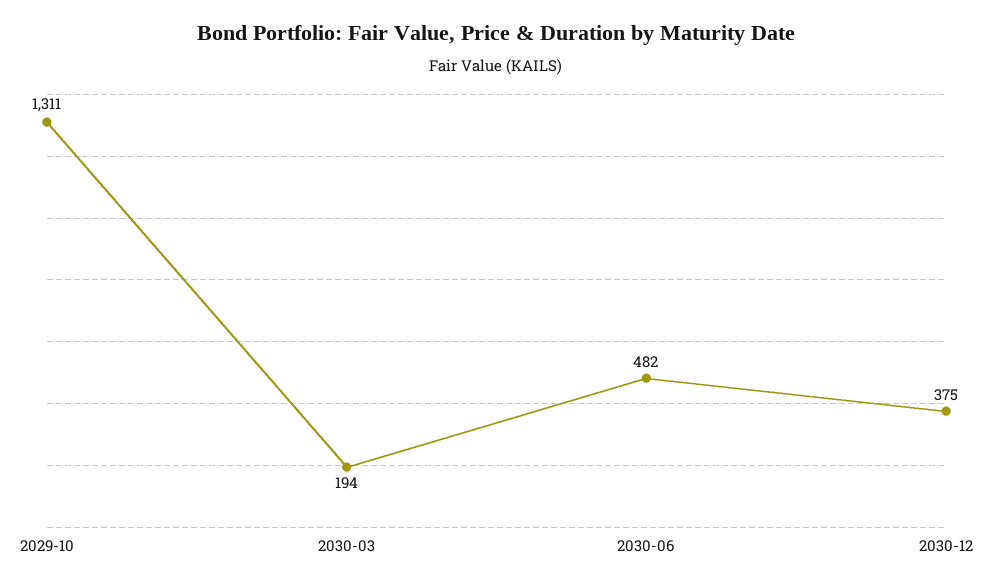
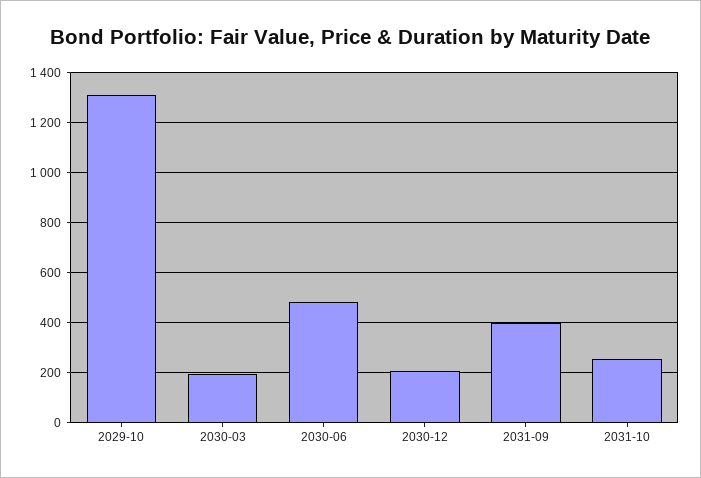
2030-12: 375 -> 200
2031-09: none -> 400
2031-10: none -> 250

